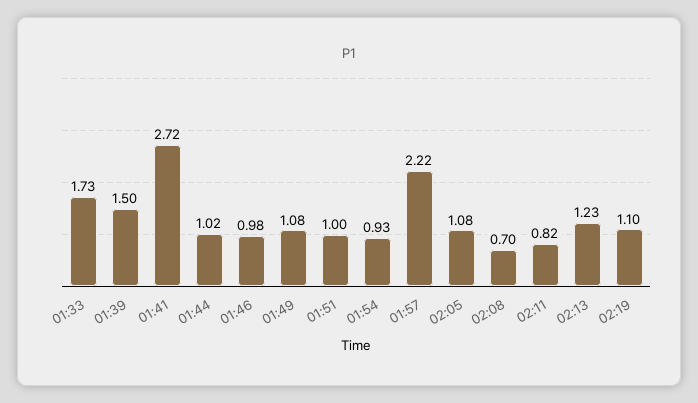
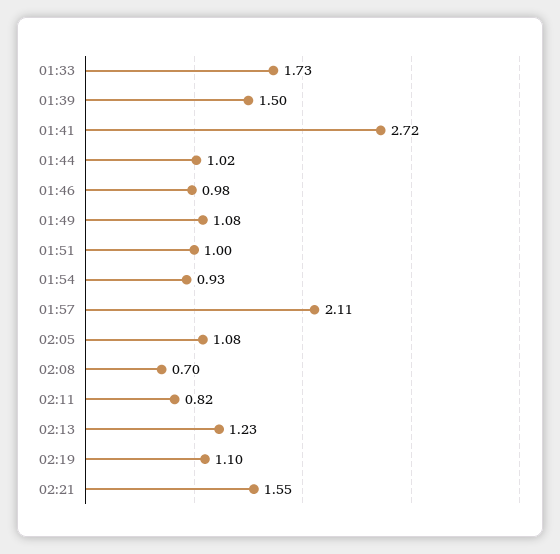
01:57: 2.22 -> 2.11
02:21: none -> 1.55

